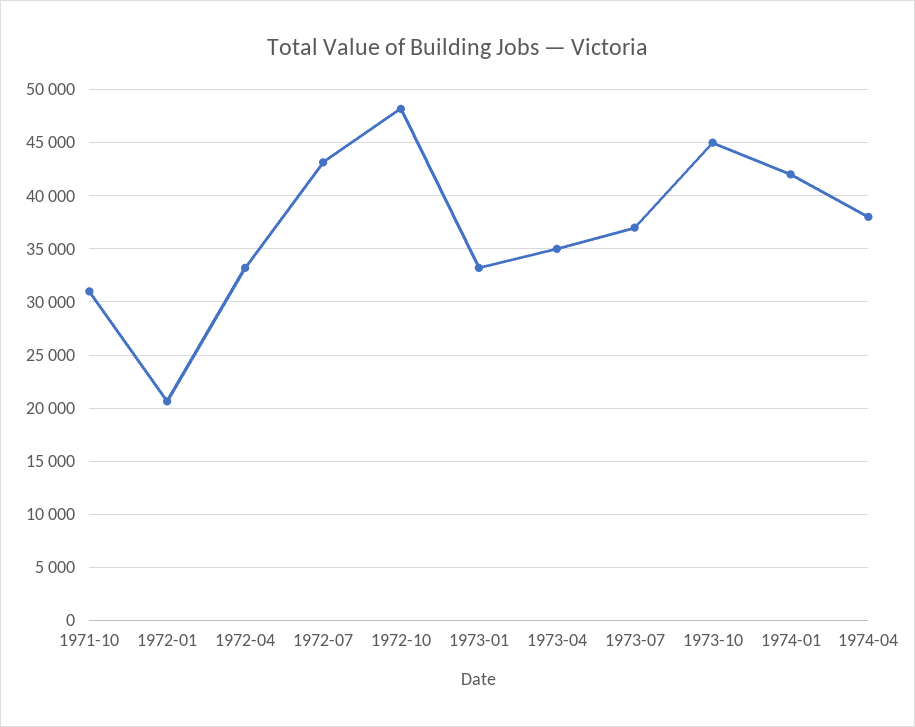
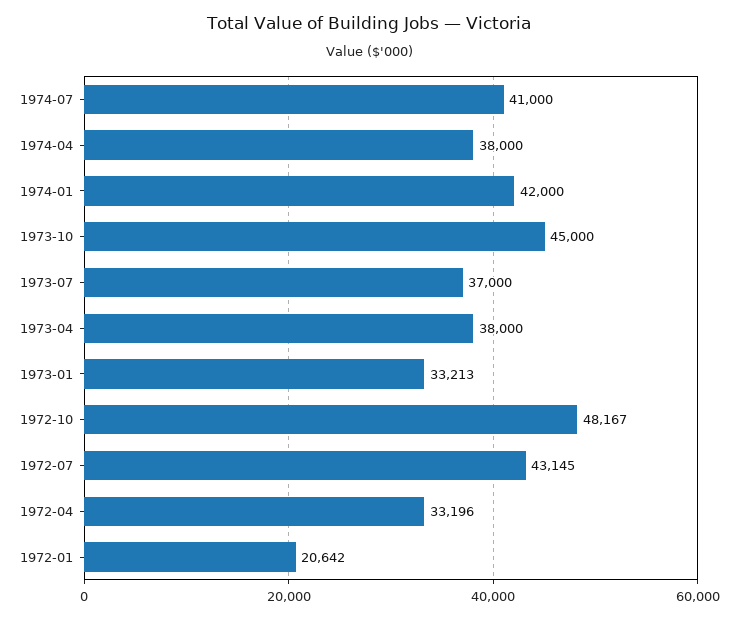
1971-10: 31000 -> none
1973-04: 35000 -> 38000
1974-07: none -> 41000

